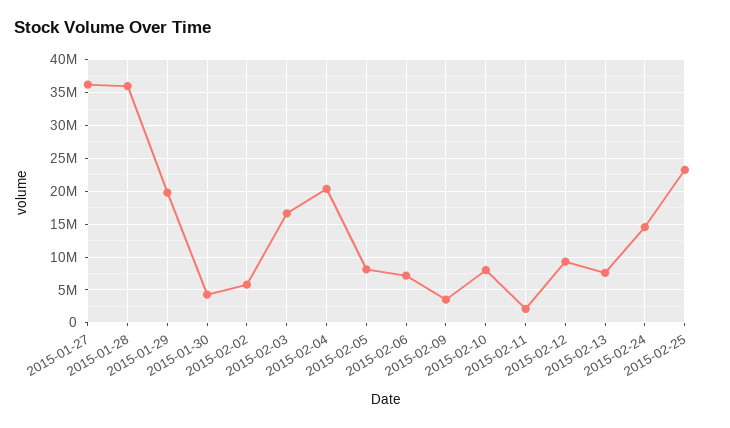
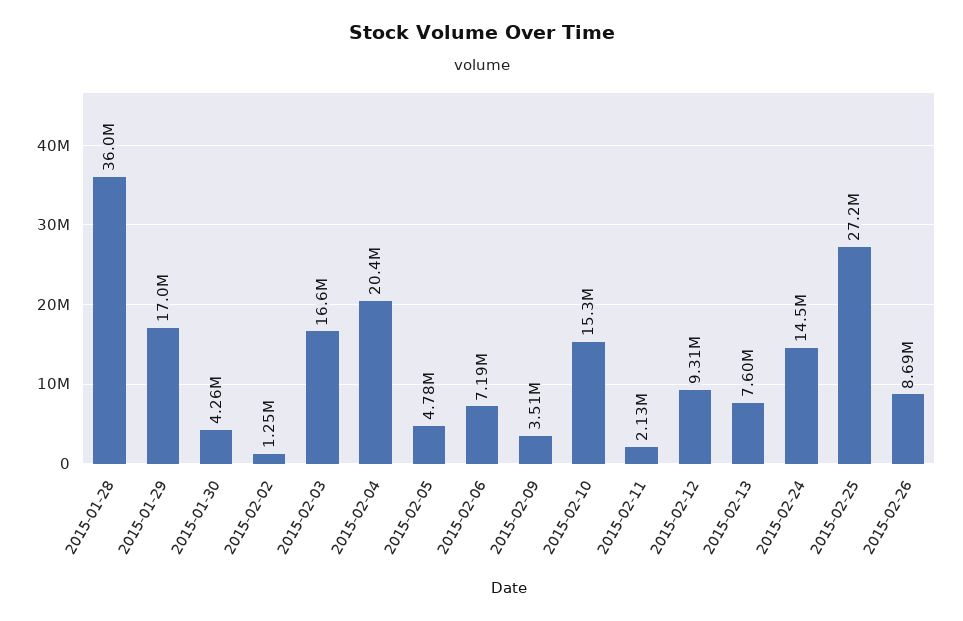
2015-01-27: 36000000 -> none
2015-01-29: 20000000 -> 17000000
2015-02-02: 6000000 -> 1250000
2015-02-05: 8000000 -> 4780000
2015-02-10: 8000000 -> 15300000
2015-02-25: 23000000 -> 27200000
2015-02-26: none -> 8690000

